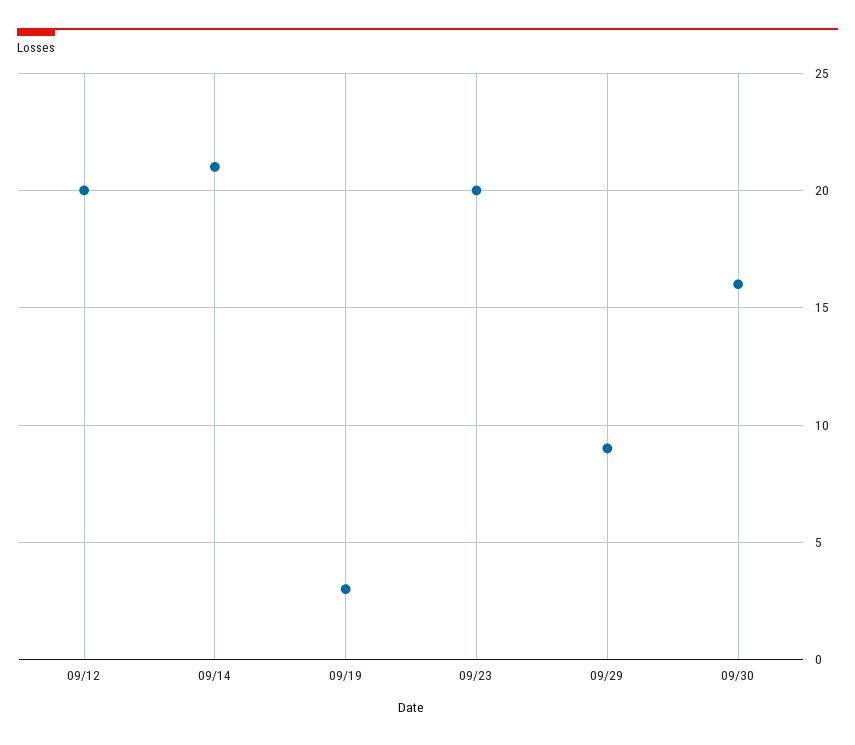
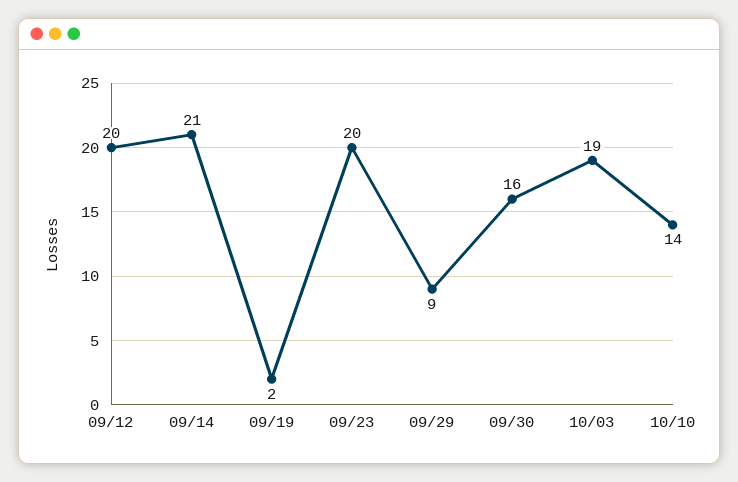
09/19: 3 -> 2
10/03: none -> 19
10/10: none -> 14

